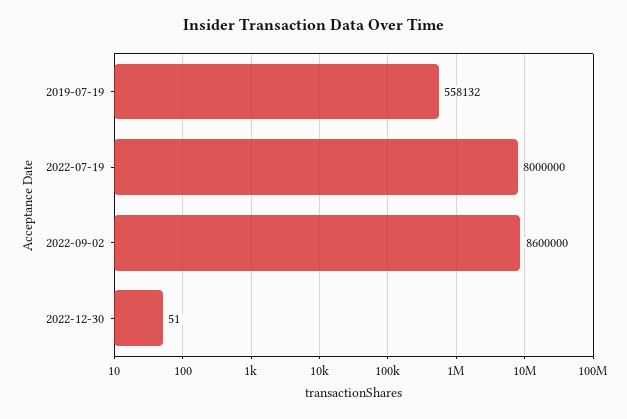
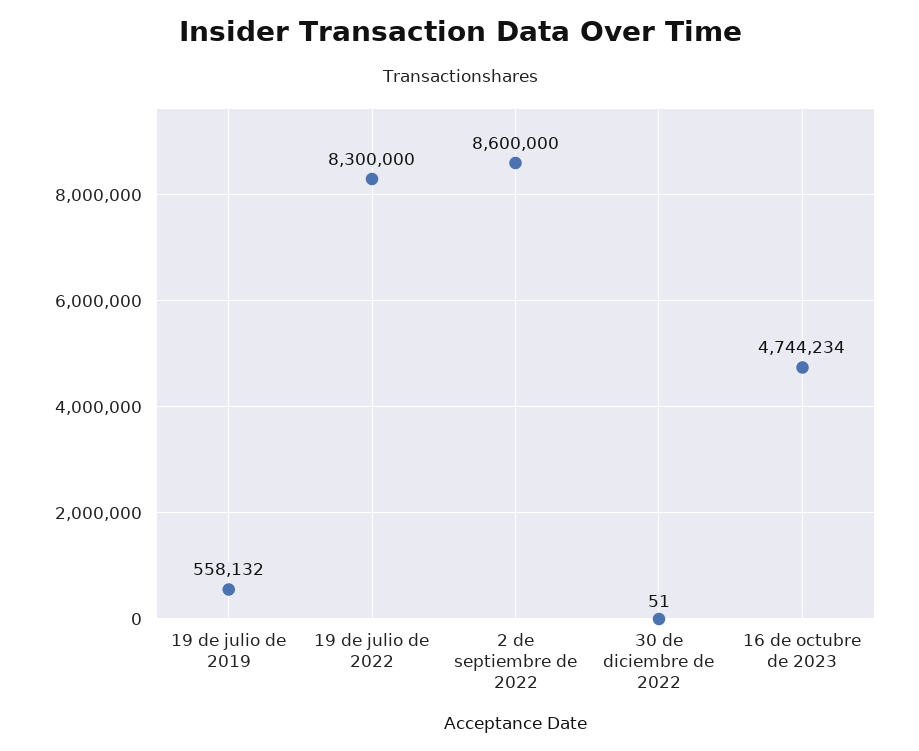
2022-07-19: 8000000 -> 8300000
16 de octubre de 2023: none -> 4744234

